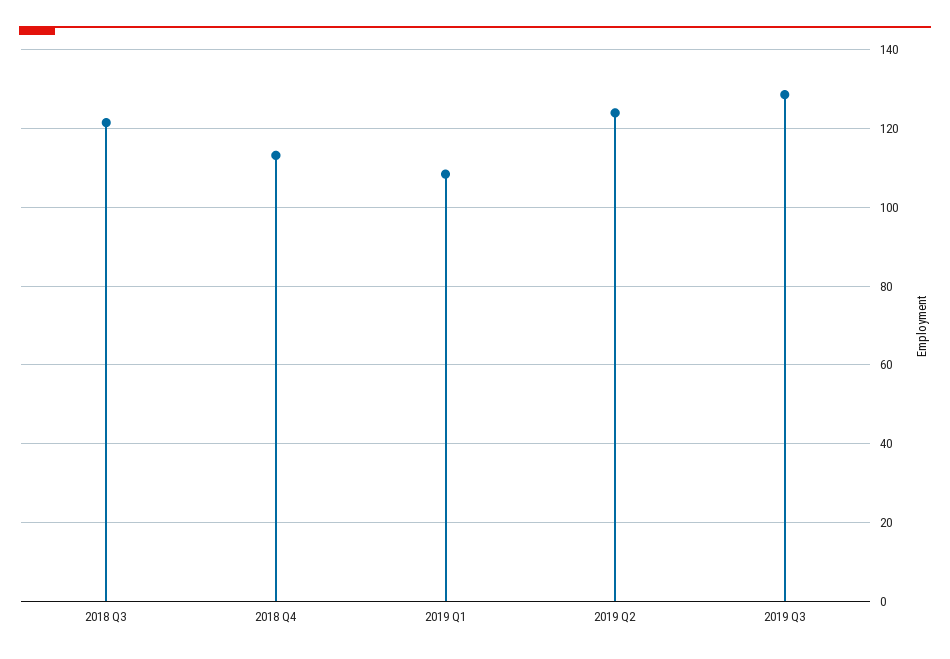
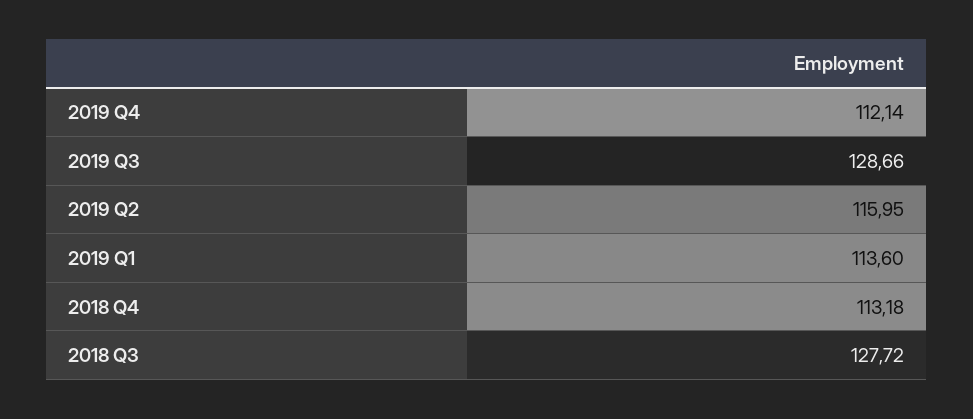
2018 Q3: 122 -> 127.72
2019 Q1: 108 -> 113.6
2019 Q2: 124 -> 115.95
2019 Q4: none -> 112.14

